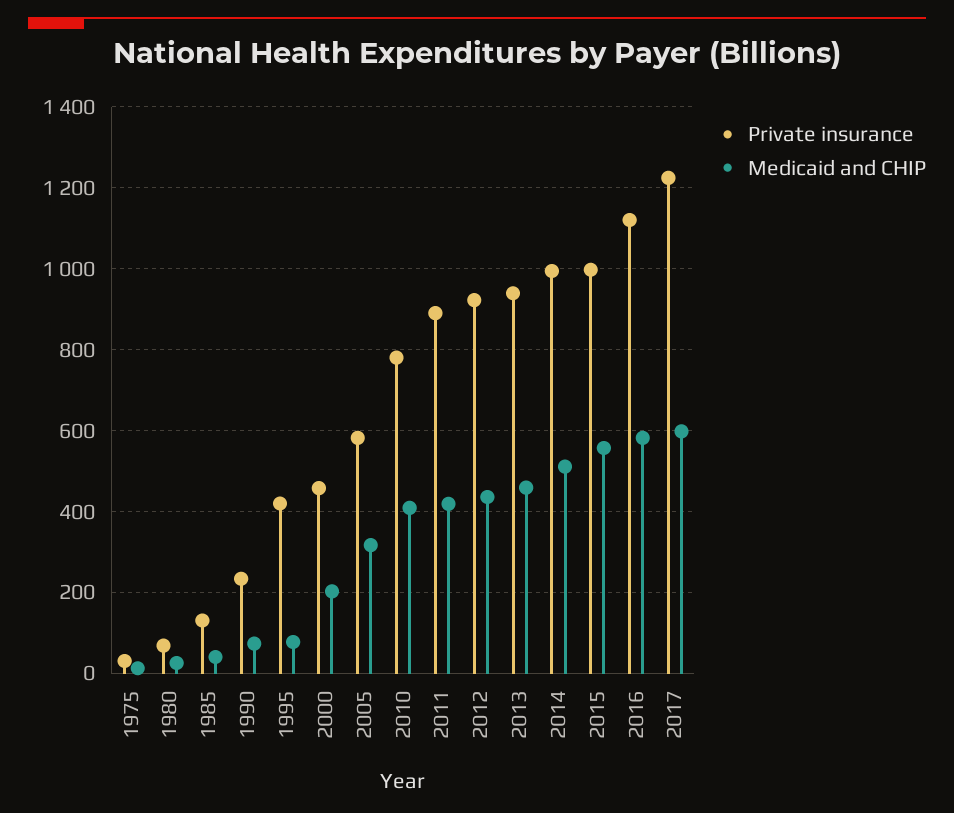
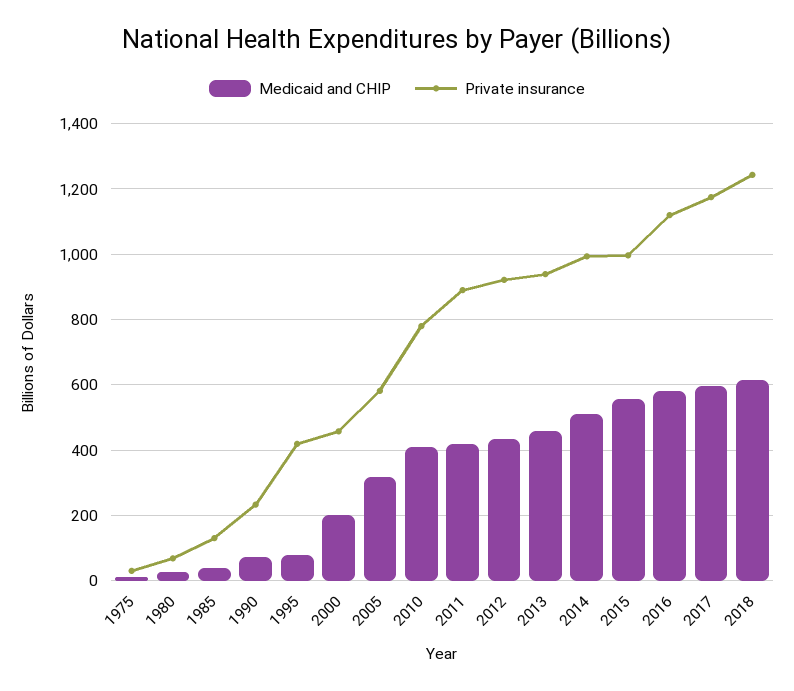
Private insurance, 2017: 1220 -> 1180
Medicaid and CHIP, 2018: none -> 620
Private insurance, 2018: none -> 1240

